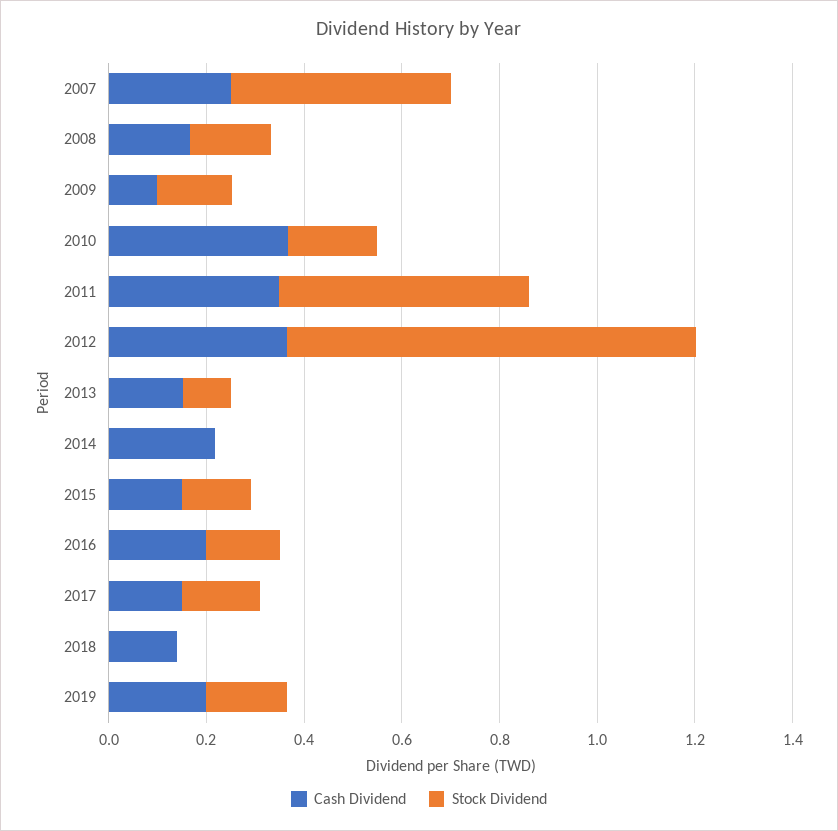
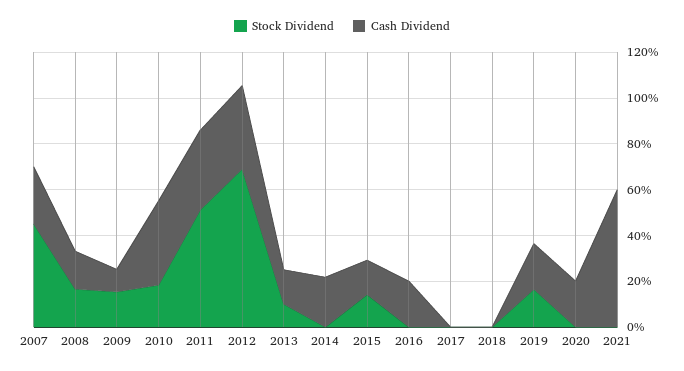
Stock Dividend, 2012: 0.85 -> 0.7
Stock Dividend, 2016: 0.15 -> 0
Cash Dividend, 2017: 0.15 -> 0
Stock Dividend, 2017: 0.15 -> 0
Cash Dividend, 2018: 0.15 -> 0
Stock Dividend, 2020: none -> 0
Cash Dividend, 2020: none -> 0.2
Stock Dividend, 2021: none -> 0
Cash Dividend, 2021: none -> 0.6

